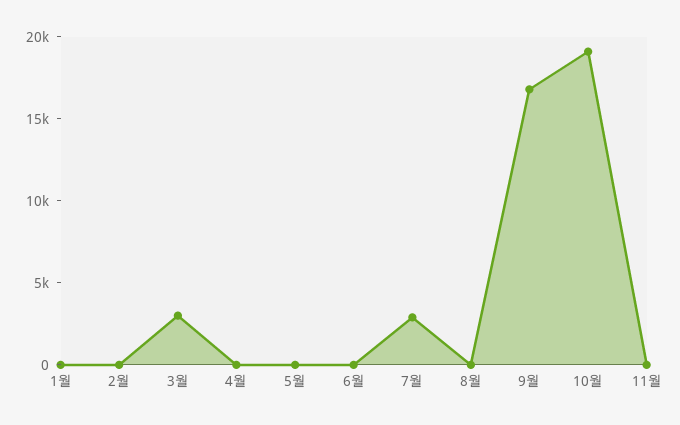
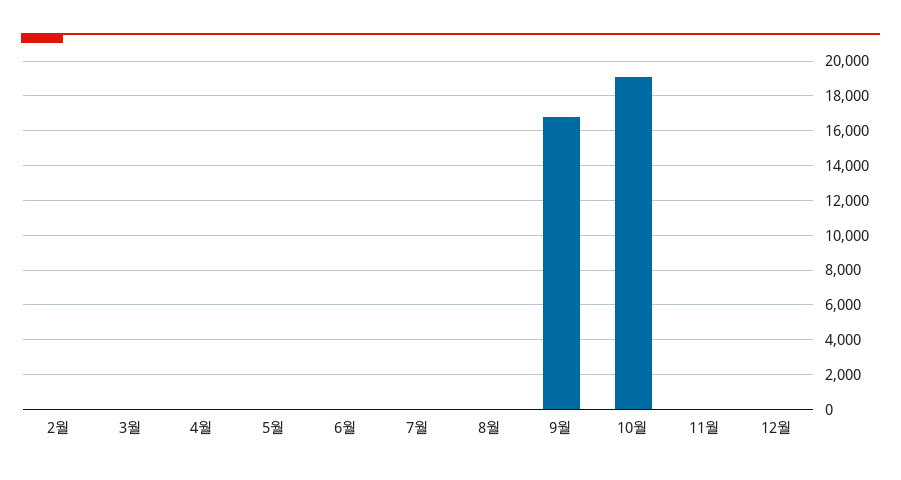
1월: 0 -> none
3월: 3000 -> 0
7월: 3000 -> 0
12월: none -> 0

